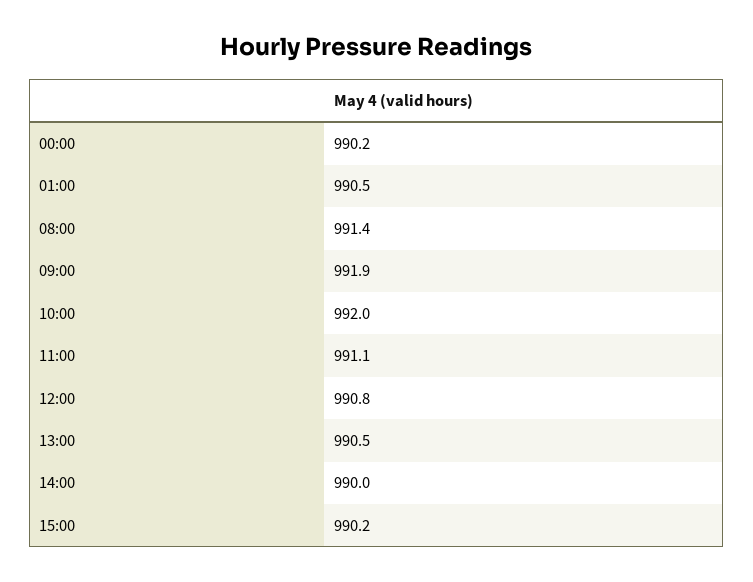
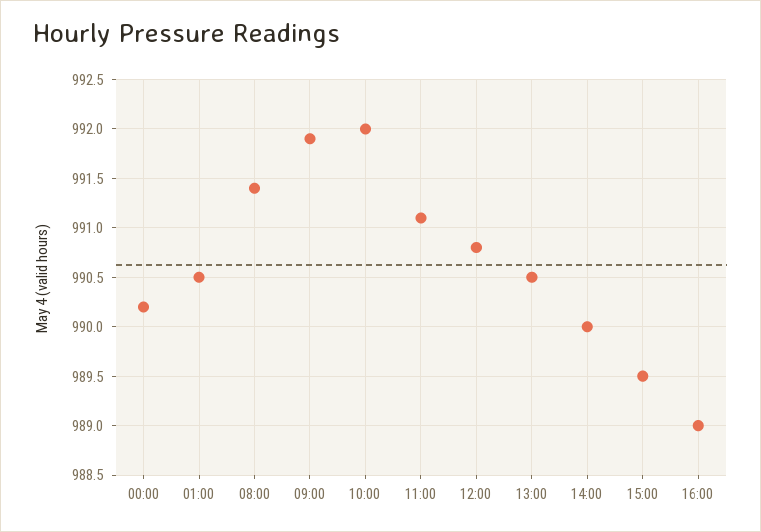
15:00: 990.2 -> 989.5
16:00: none -> 989

